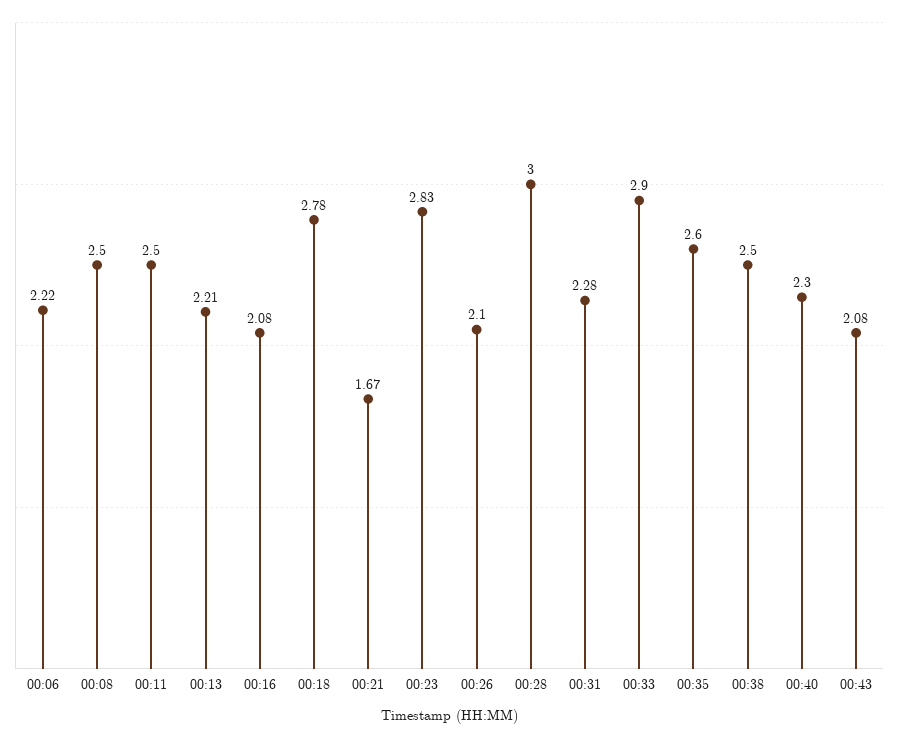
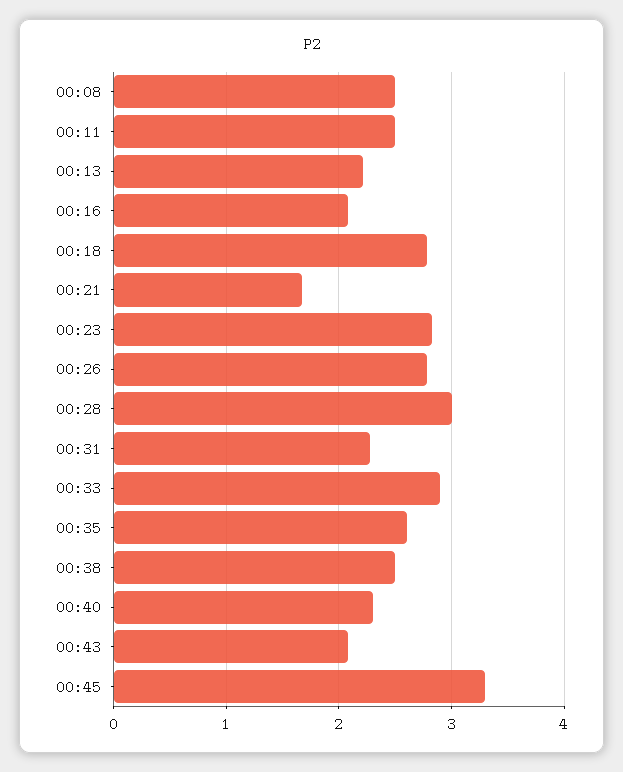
00:06: 2.22 -> none
00:26: 2.1 -> 2.8
00:45: none -> 3.3

